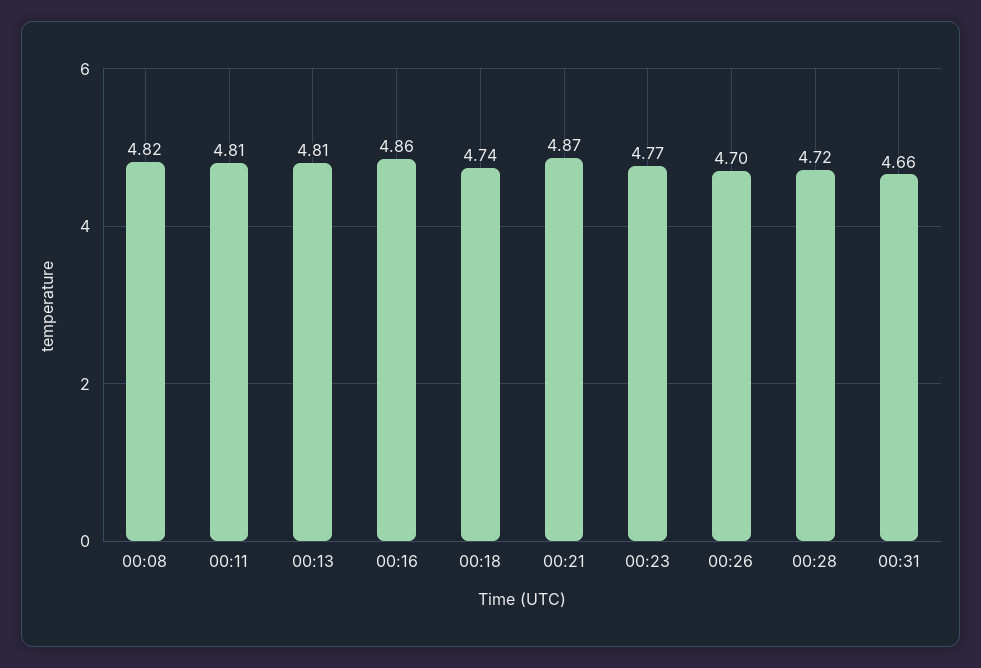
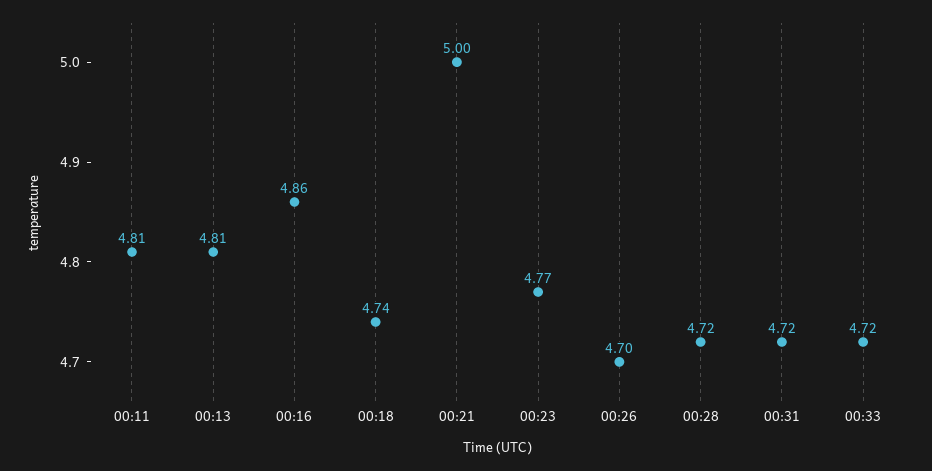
00:08: 4.82 -> none
00:21: 4.87 -> 5
00:31: 4.66 -> 4.72
00:33: none -> 4.72

